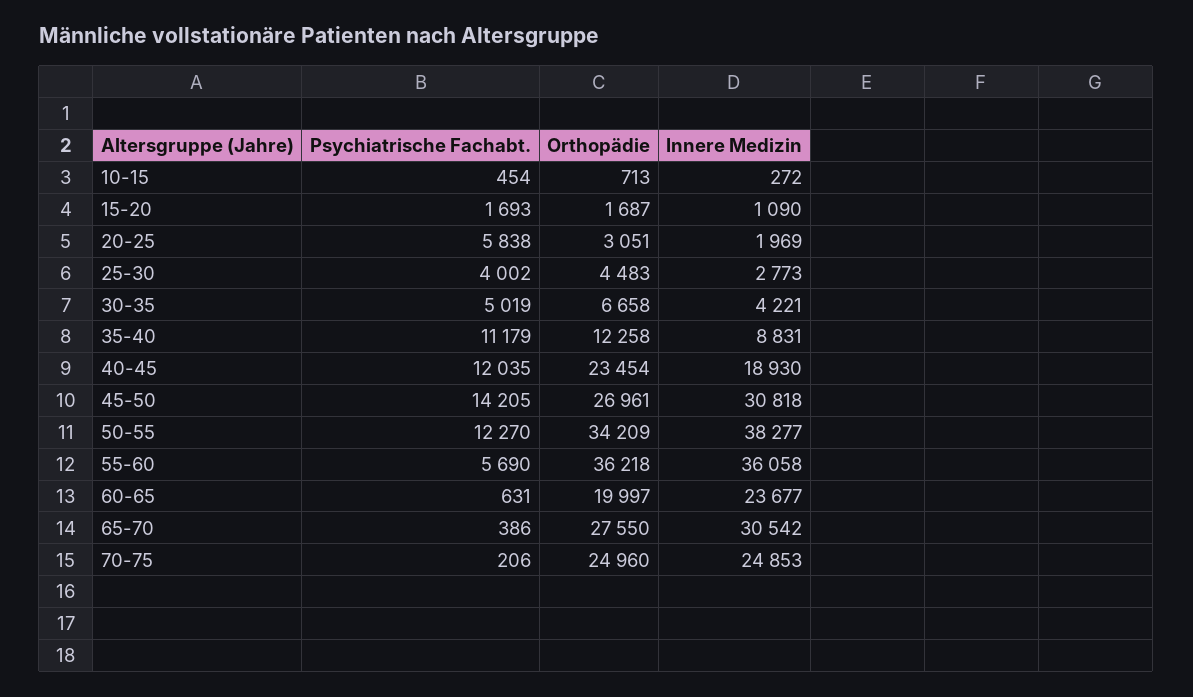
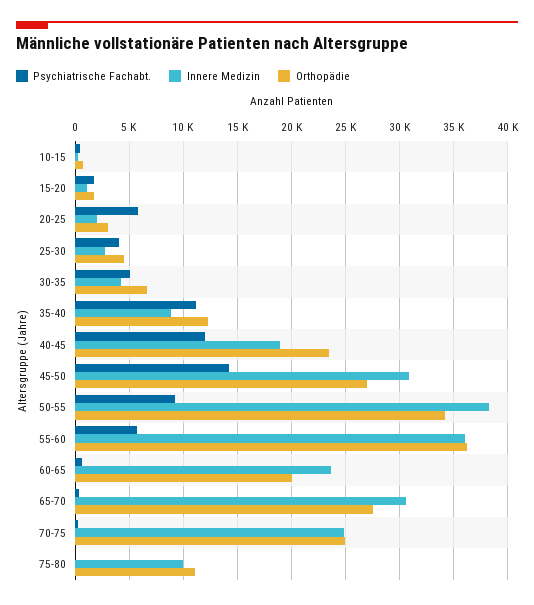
Psychiatrische Fachabt., 50-55: 12270 -> 9000
Psychiatrische Fachabt., 75-80: none -> 0
Innere Medizin, 75-80: none -> 10000
Orthopädie, 75-80: none -> 11000

